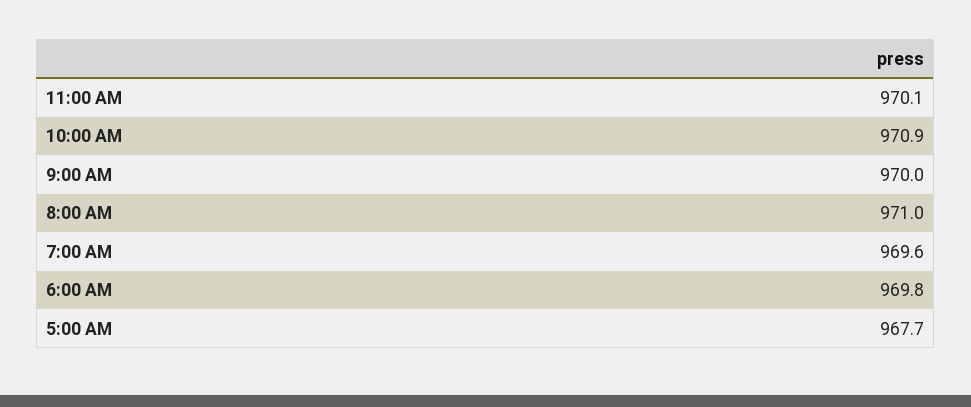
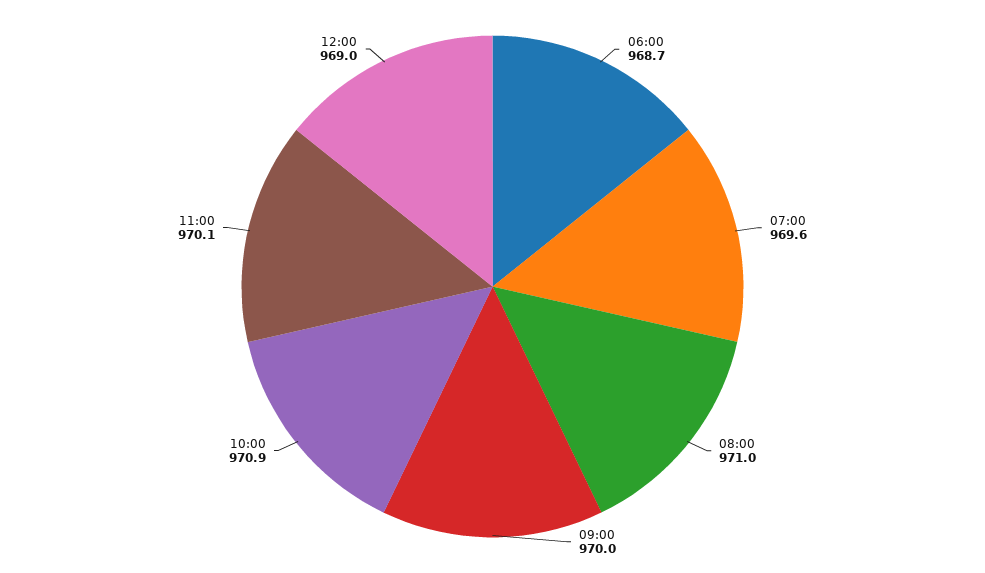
6:00 AM: 969.8 -> 968.7
5:00 AM: 967.7 -> none
12:00: none -> 969

